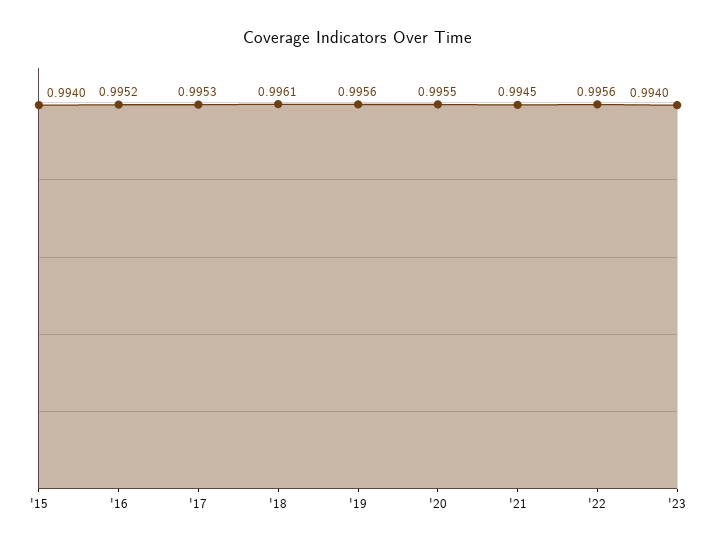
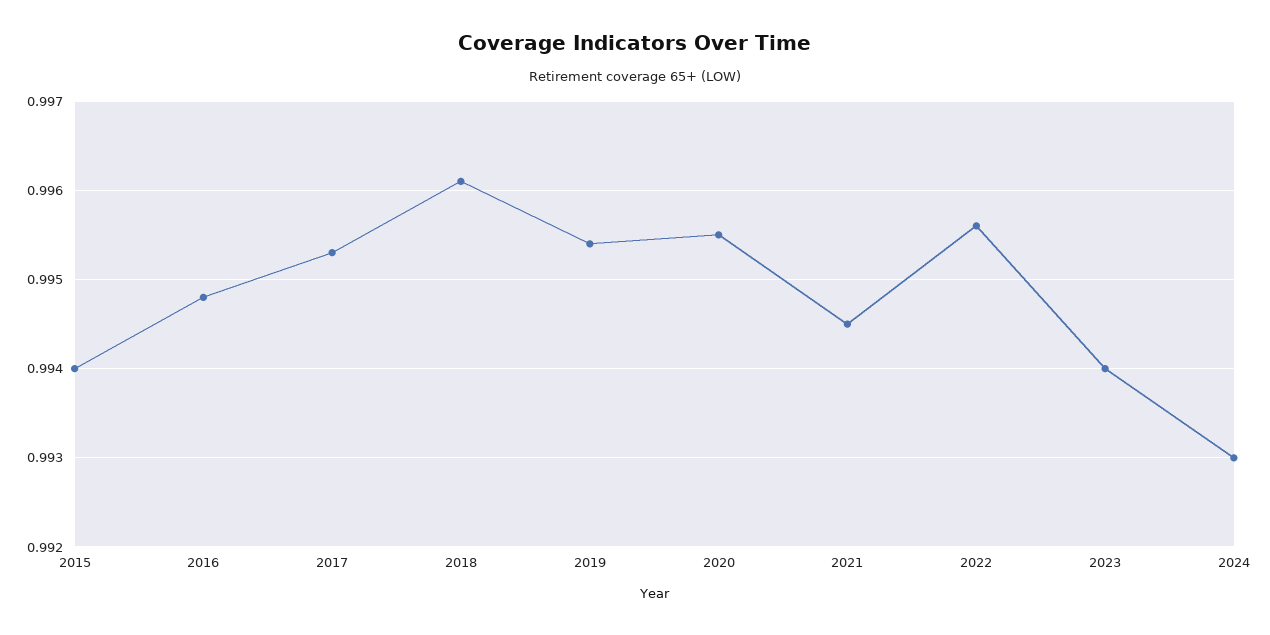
'16: 0.9952 -> 0.9948
'19: 0.9956 -> 0.9954
2024: none -> 0.993

